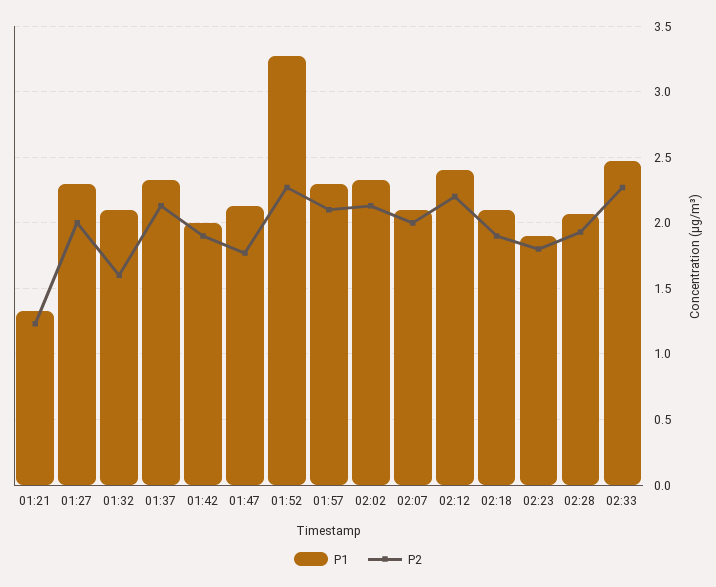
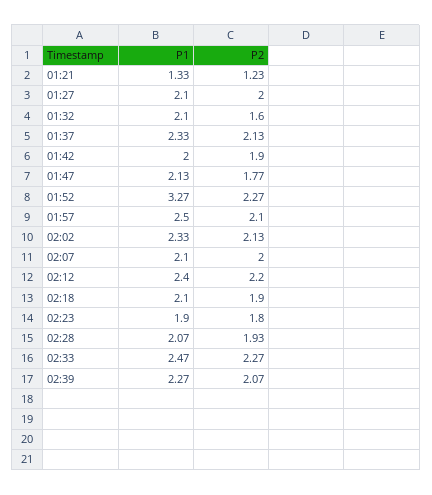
P1, 01:27: 2.3 -> 2.1
P1, 01:57: 2.3 -> 2.5
P1, 02:39: none -> 2.27
P2, 02:39: none -> 2.07

